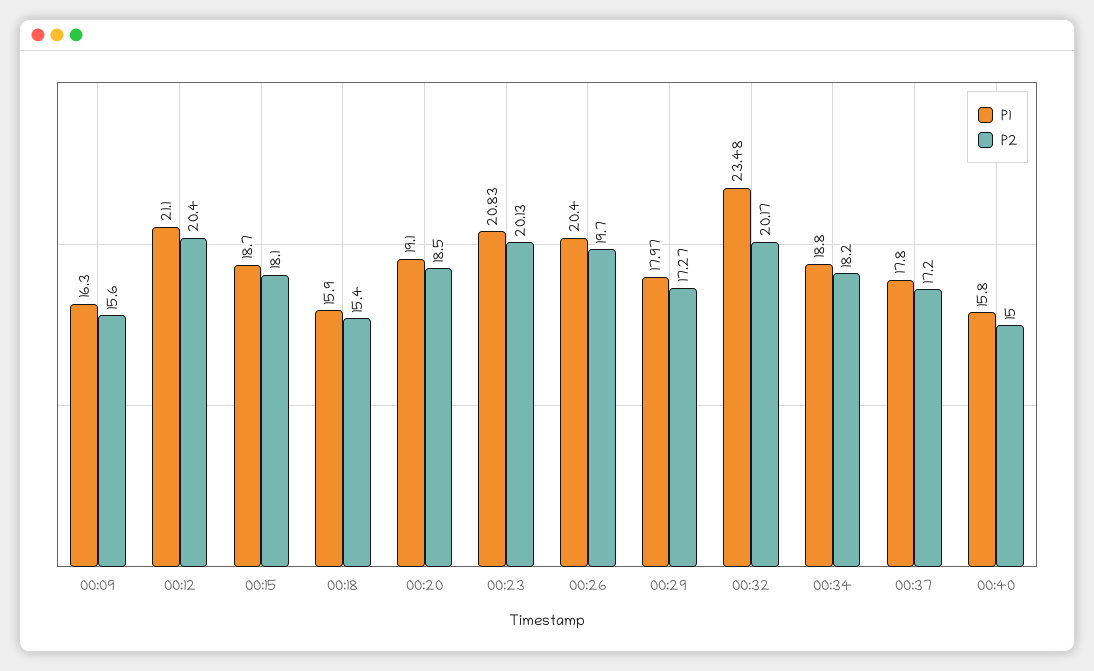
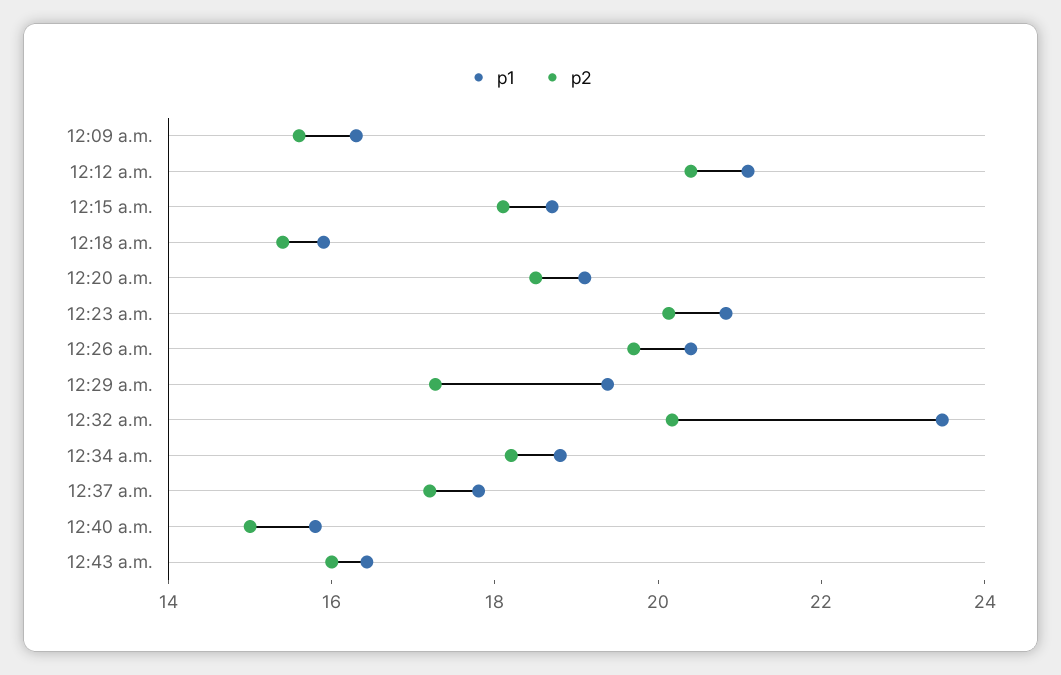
P1, 00:29: 17.97 -> 19.5
P1, 12:43 a.m.: none -> 16.5
P2, 12:43 a.m.: none -> 16

